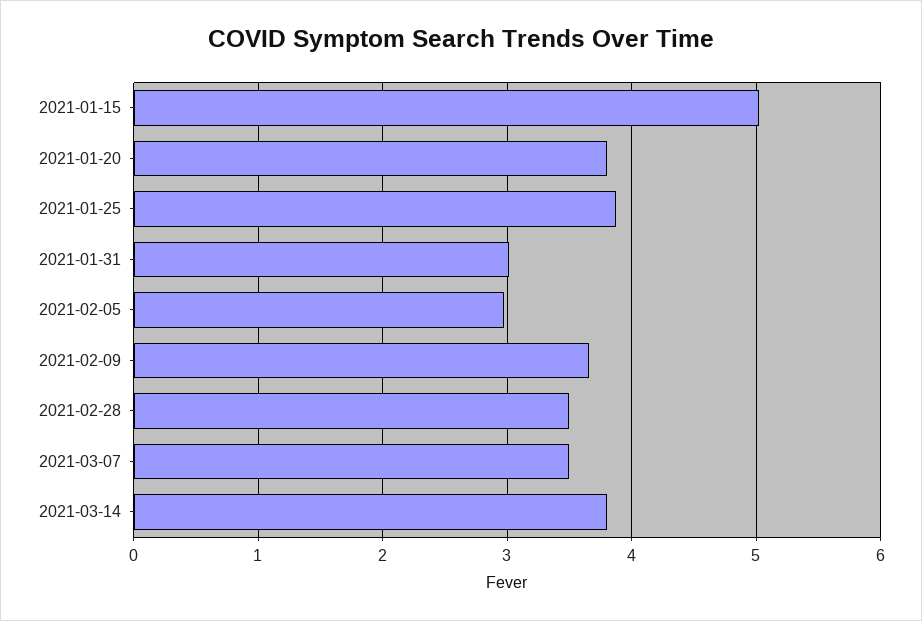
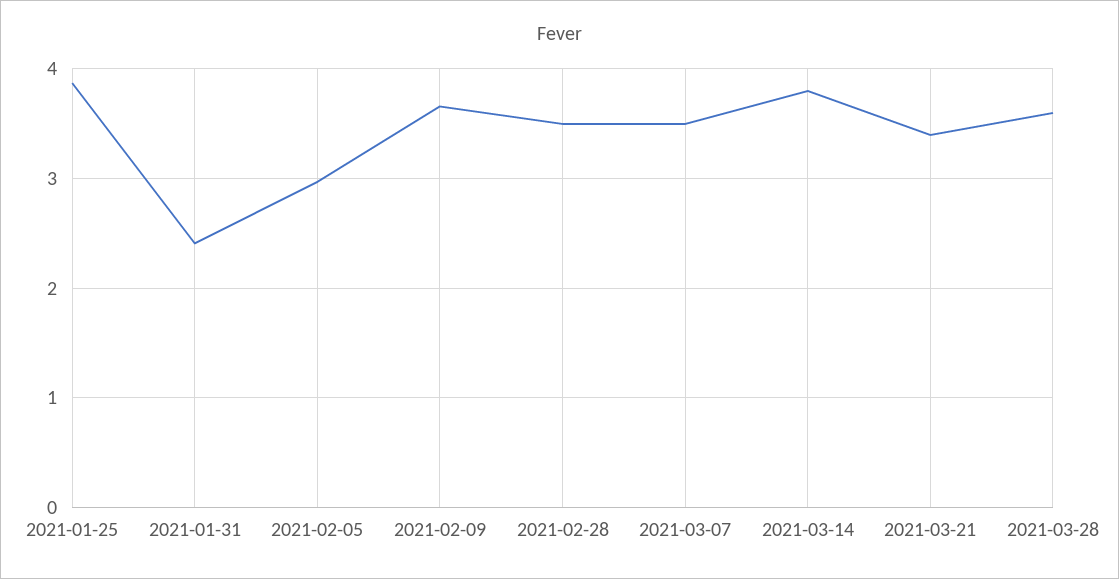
2021-01-15: 5 -> none
2021-01-20: 3.8 -> none
2021-01-31: 3 -> 2.4
2021-03-21: none -> 3.4
2021-03-28: none -> 3.6

